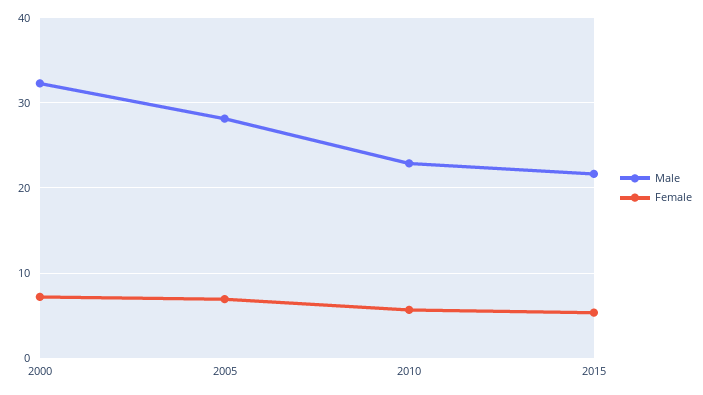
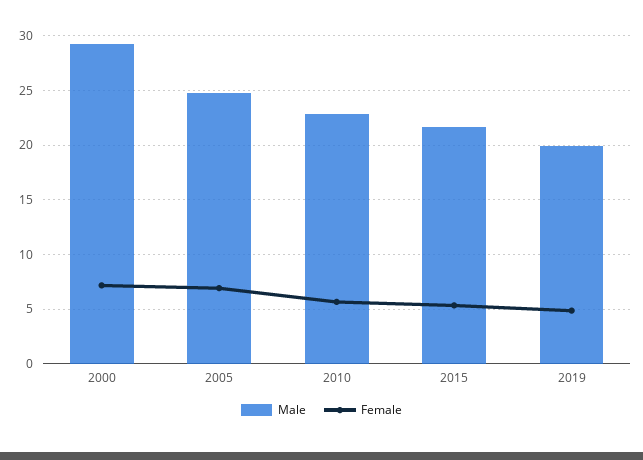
Male, 2000: 32 -> 29
Male, 2005: 28 -> 25
Male, 2019: none -> 20
Female, 2019: none -> 5

